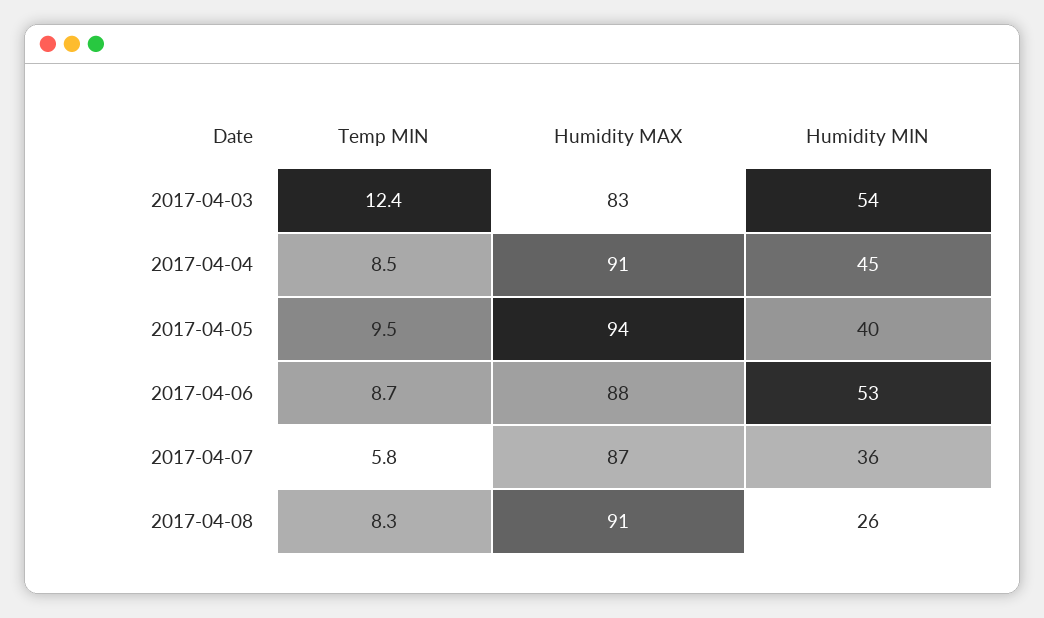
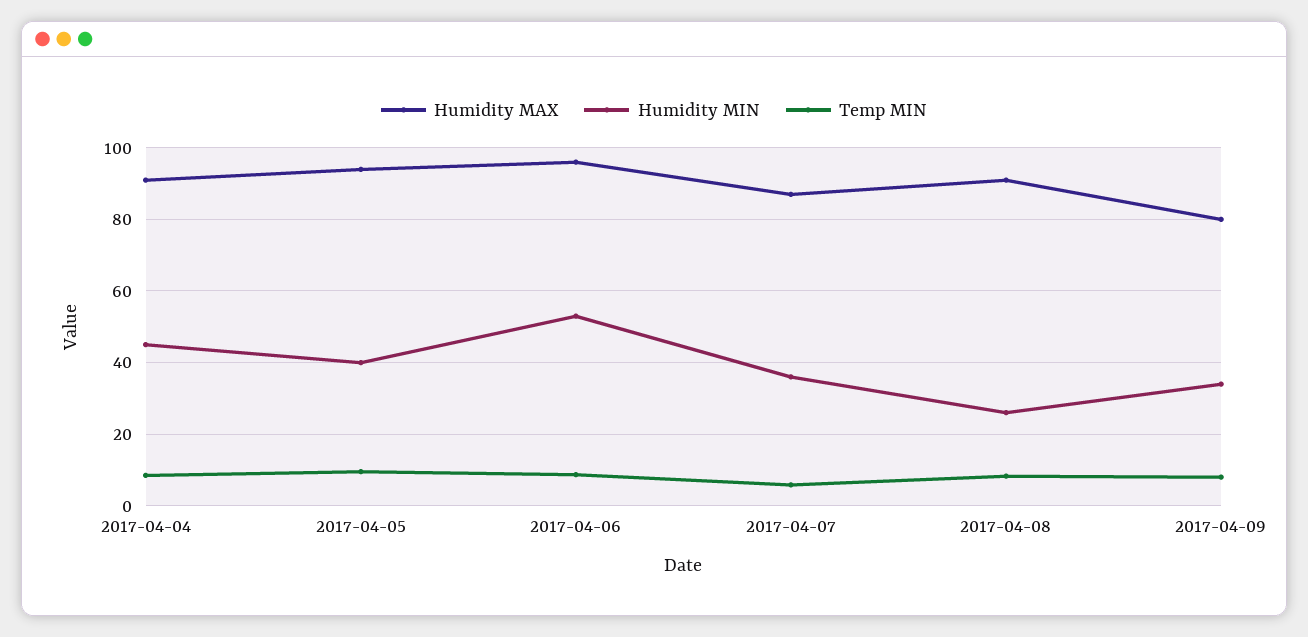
Temp MIN, 2017-04-03: 12.4 -> none
Humidity MAX, 2017-04-03: 83 -> none
Humidity MIN, 2017-04-03: 54 -> none
Humidity MAX, 2017-04-06: 88 -> 96
Humidity MAX, 2017-04-09: none -> 80
Humidity MIN, 2017-04-09: none -> 34
Temp MIN, 2017-04-09: none -> 8

